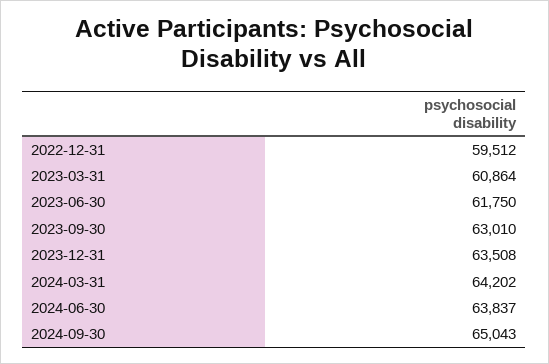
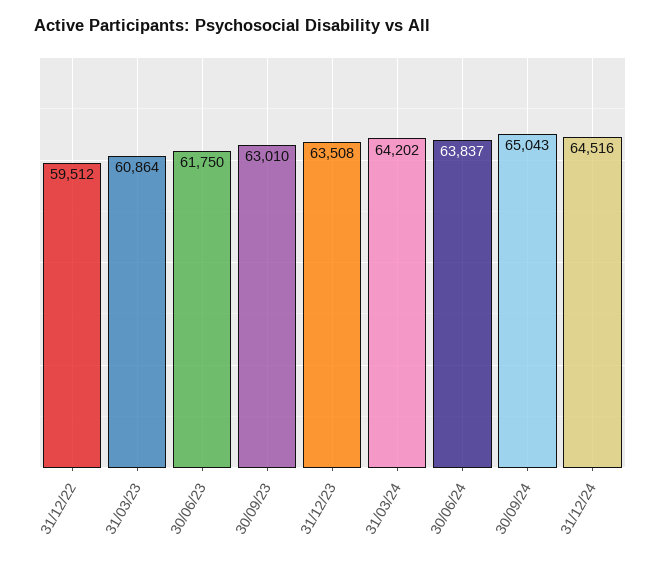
31/12/24: none -> 64516

